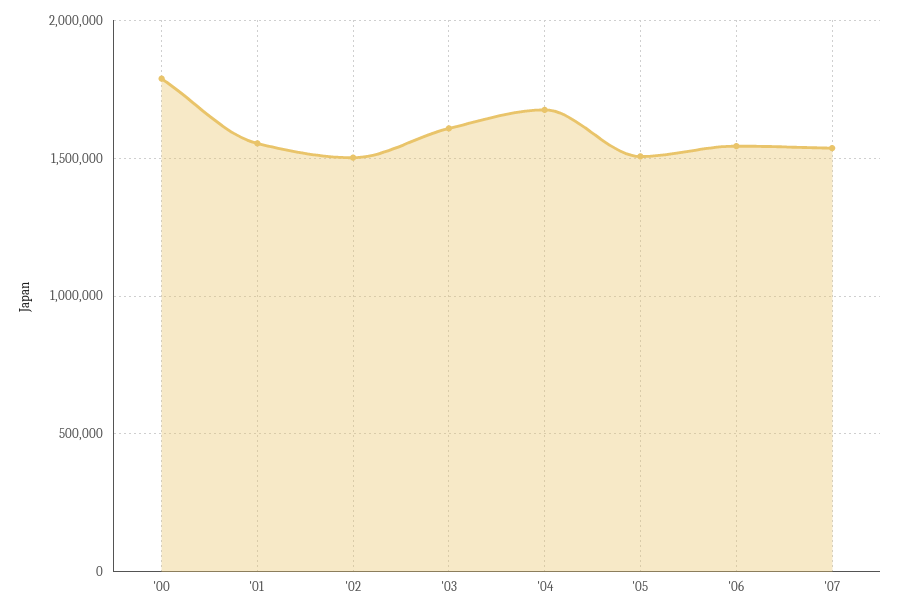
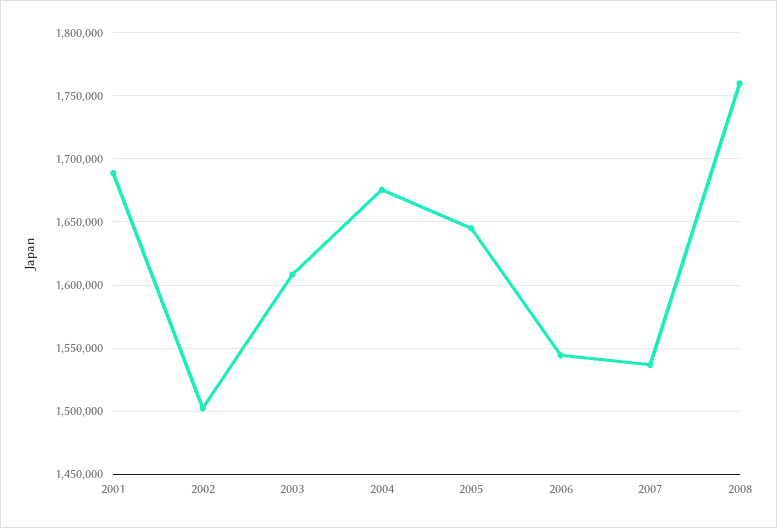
'00: 1800000 -> none
'01: 1550000 -> 1690000
'05: 1500000 -> 1645000
2008: none -> 1760000

